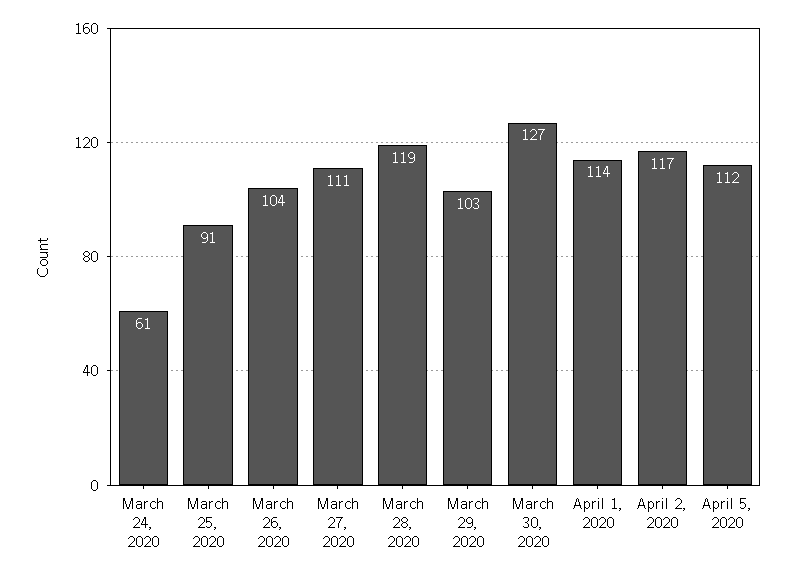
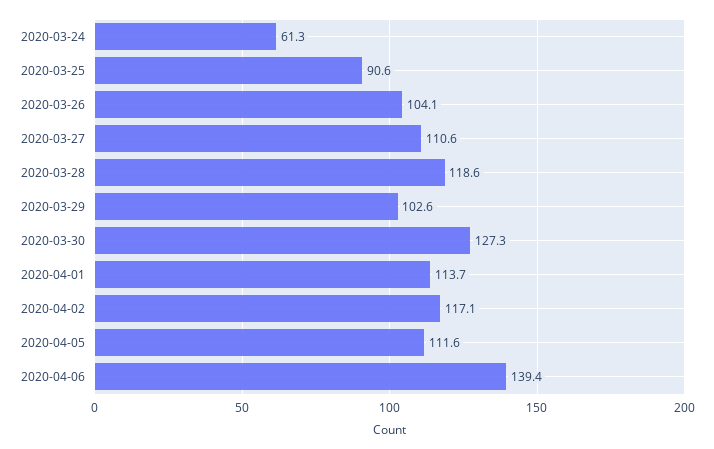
2020-04-06: none -> 139.4

